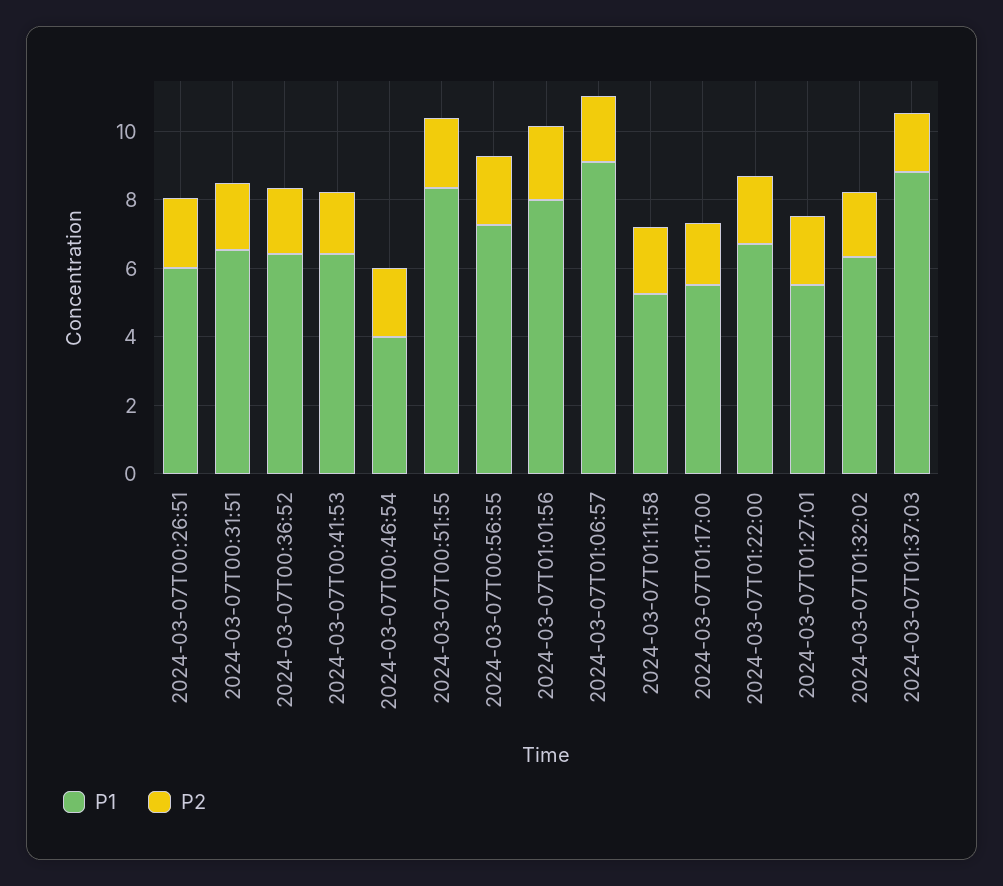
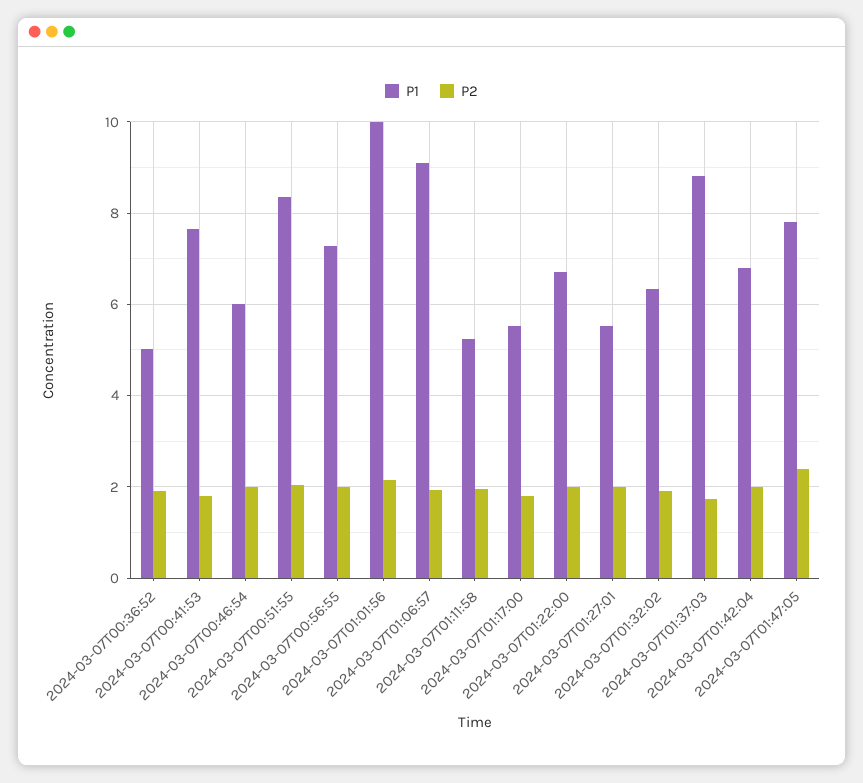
P1, 2024-03-07T00:26:51: 6 -> none
P2, 2024-03-07T00:26:51: 2 -> none
P1, 2024-03-07T00:31:51: 6.5 -> none
P2, 2024-03-07T00:31:51: 2 -> none
P1, 2024-03-07T00:36:52: 6.5 -> 5
P1, 2024-03-07T00:41:53: 6.5 -> 7.6
P1, 2024-03-07T00:46:54: 4 -> 6
P1, 2024-03-07T01:01:56: 8 -> 10
P1, 2024-03-07T01:42:04: none -> 6.8
P2, 2024-03-07T01:42:04: none -> 2
P1, 2024-03-07T01:47:05: none -> 7.8
P2, 2024-03-07T01:47:05: none -> 2.4

